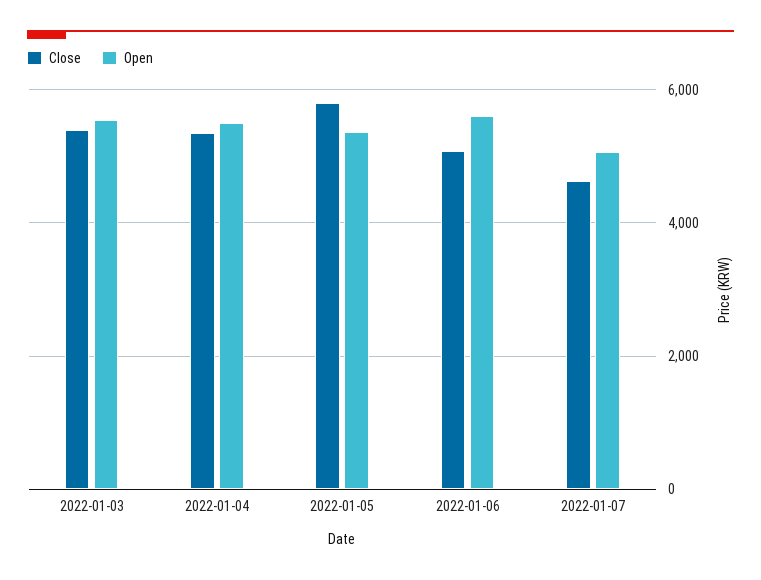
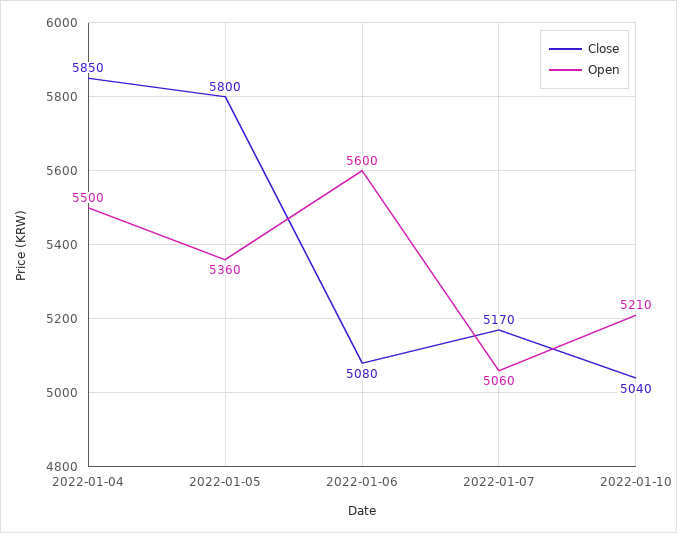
Close, 2022-01-03: 5400 -> none
Open, 2022-01-03: 5600 -> none
Close, 2022-01-04: 5400 -> 5850
Close, 2022-01-07: 4600 -> 5170
Close, 2022-01-10: none -> 5040
Open, 2022-01-10: none -> 5210

